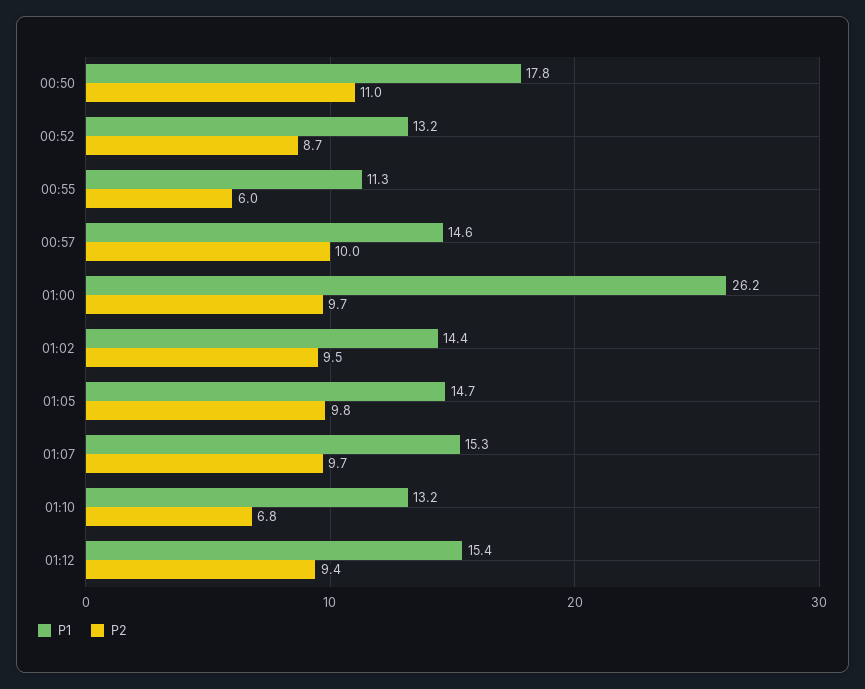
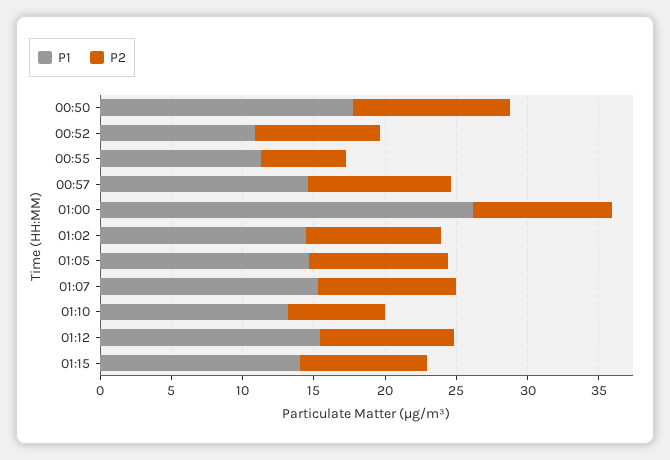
P1, 00:52: 13.2 -> 11
P1, 01:15: none -> 14
P2, 01:15: none -> 9

